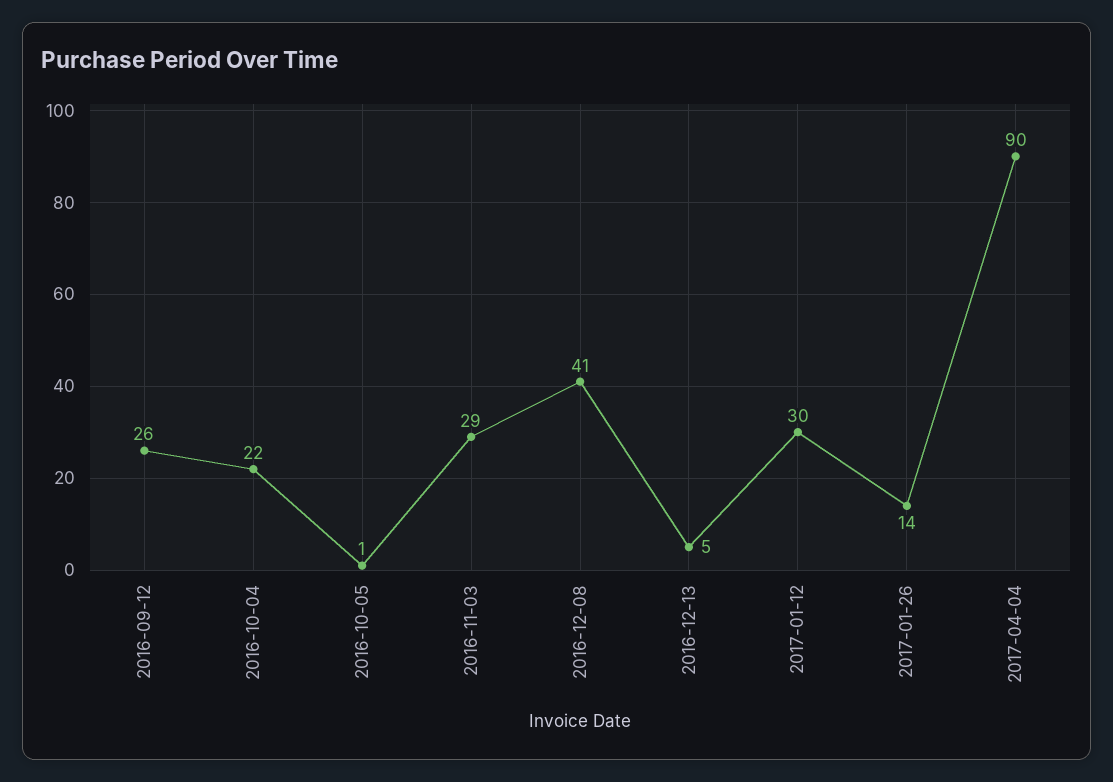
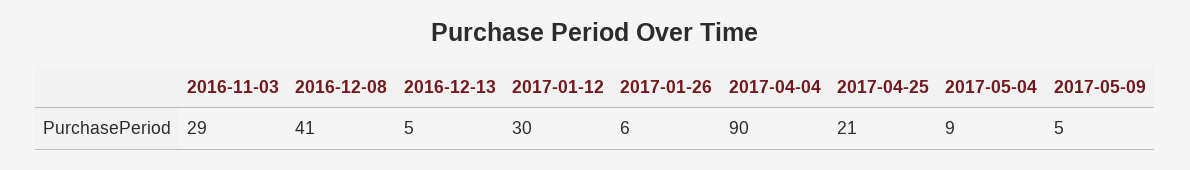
2016-09-12: 26 -> none
2016-10-04: 22 -> none
2016-10-05: 1 -> none
2017-01-26: 14 -> 6
2017-04-25: none -> 21
2017-05-04: none -> 9
2017-05-09: none -> 5

